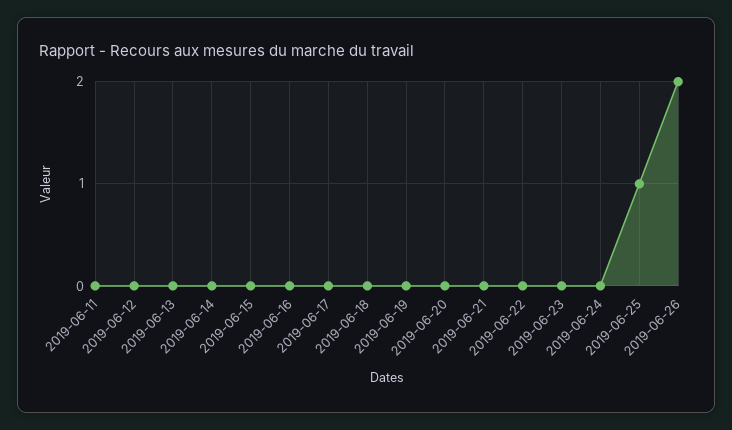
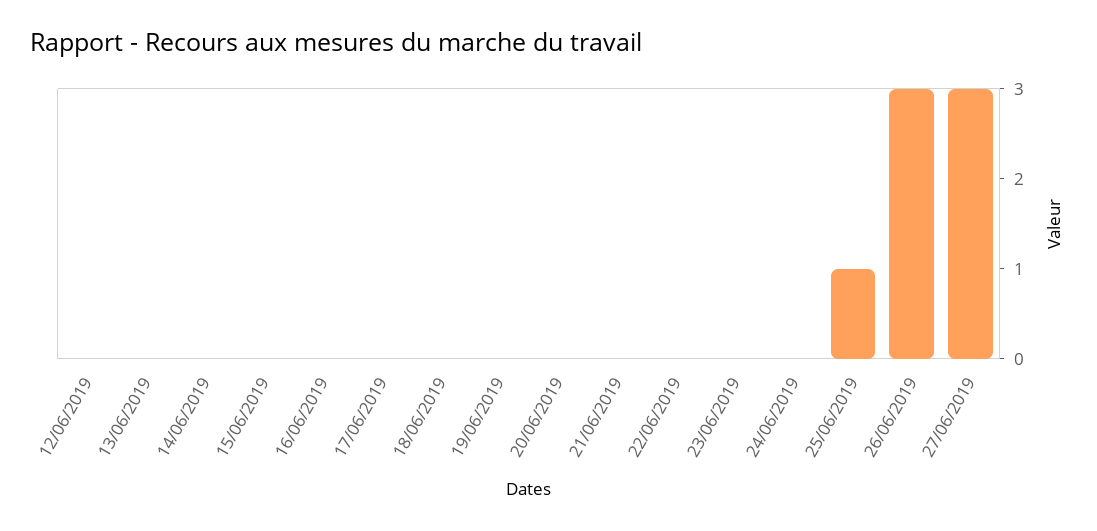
2019-06-11: 0 -> none
2019-06-26: 2 -> 3
27/06/2019: none -> 3

